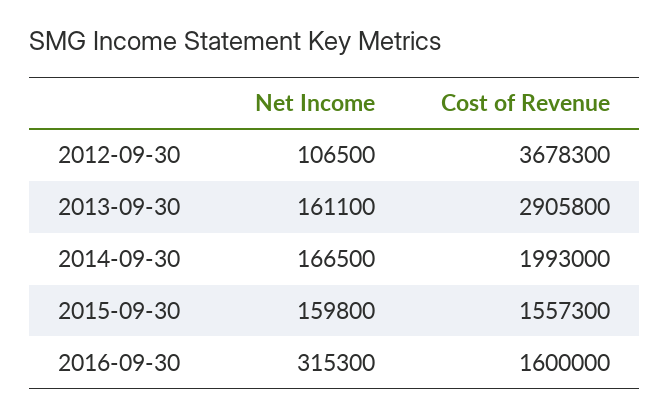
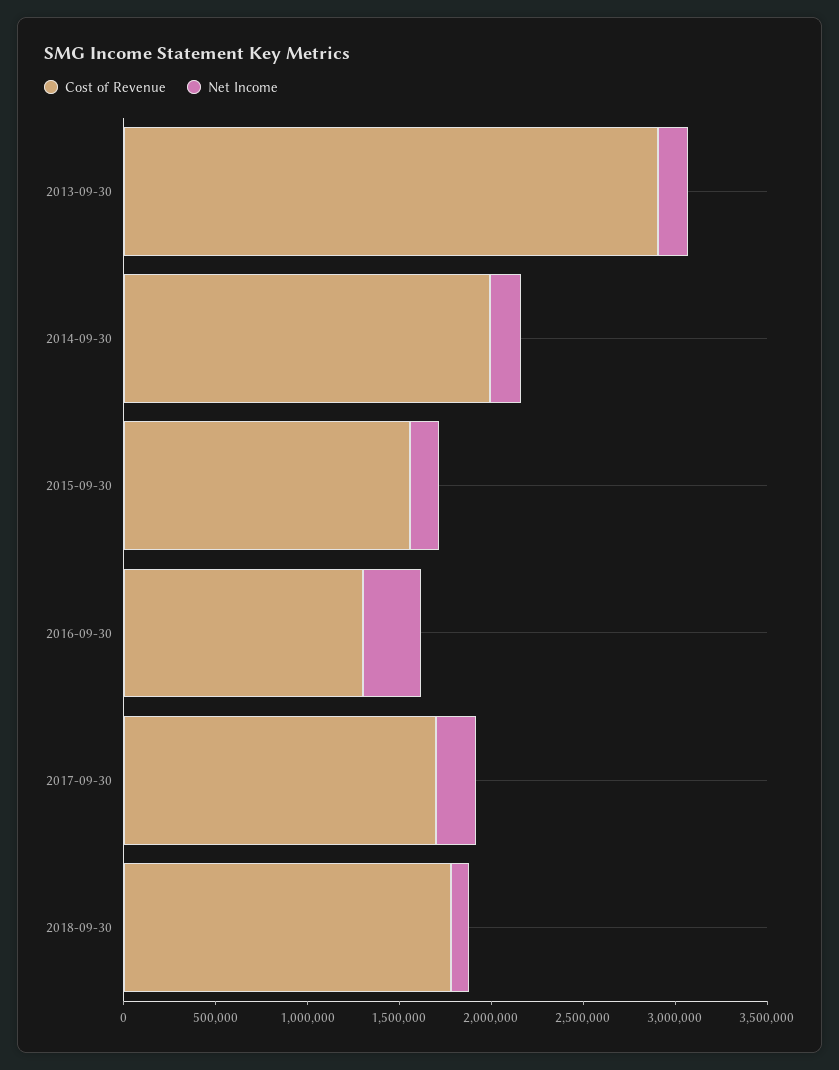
Net Income, 2012-09-30: 106500 -> none
Cost of Revenue, 2012-09-30: 3678300 -> none
Cost of Revenue, 2016-09-30: 1600000 -> 1300000
Cost of Revenue, 2017-09-30: none -> 1700000
Net Income, 2017-09-30: none -> 200000
Cost of Revenue, 2018-09-30: none -> 1800000
Net Income, 2018-09-30: none -> 100000

